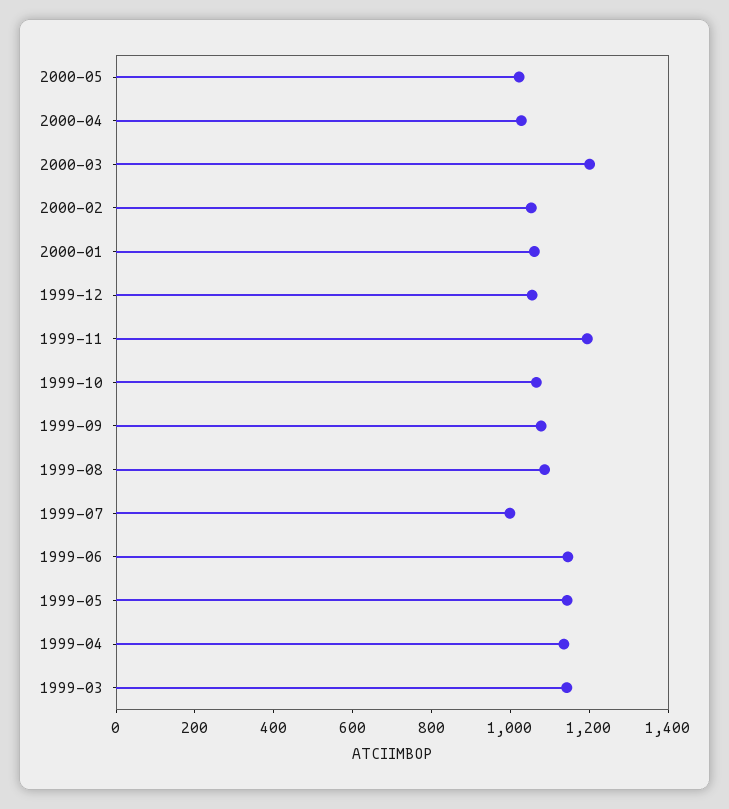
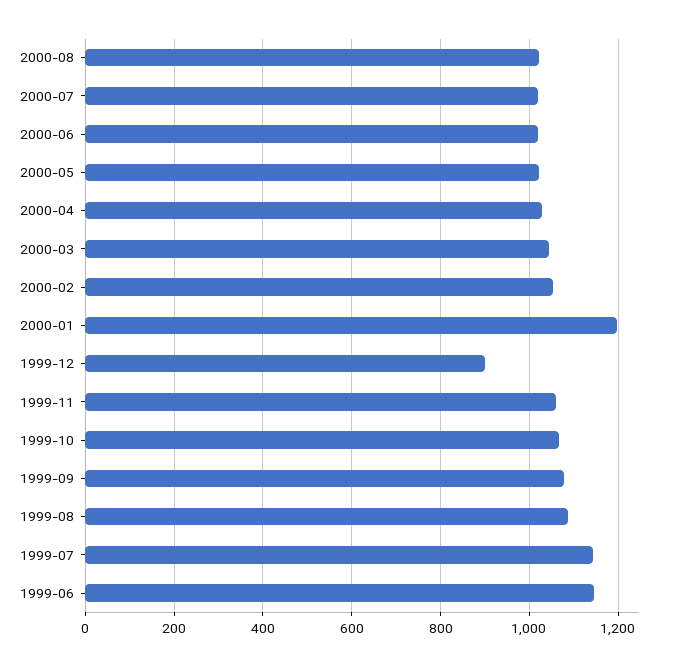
2000-03: 1200 -> 1040
2000-01: 1050 -> 1200
1999-12: 1050 -> 900
1999-11: 1200 -> 1060
1999-07: 1000 -> 1140
1999-05: 1150 -> none
1999-04: 1150 -> none
1999-03: 1150 -> none
2000-08: none -> 1020
2000-07: none -> 1020
2000-06: none -> 1020

